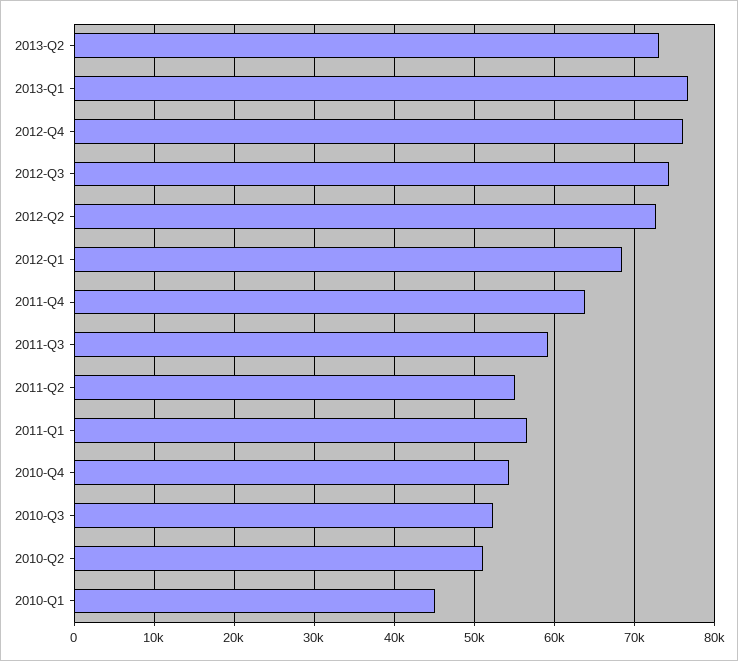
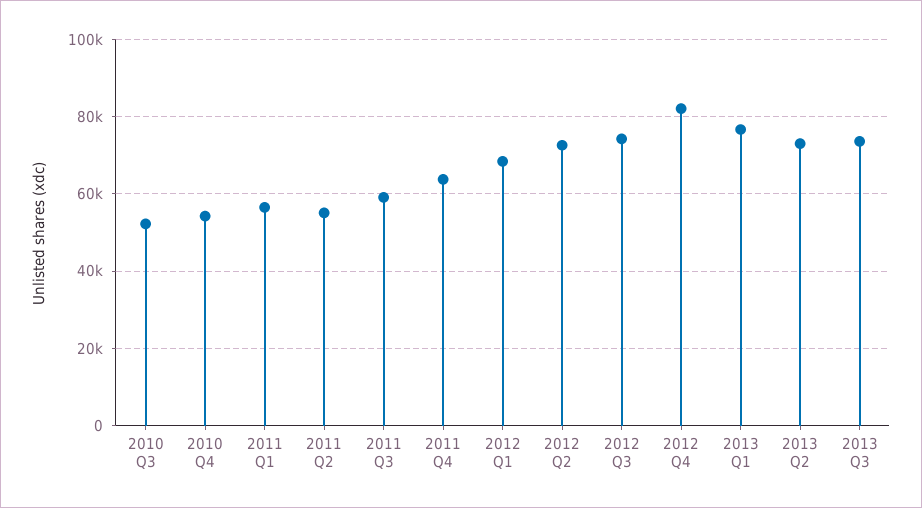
2012-Q4: 76000 -> 82000
2010-Q2: 51000 -> none
2010-Q1: 45000 -> none
2013 Q3: none -> 74000

